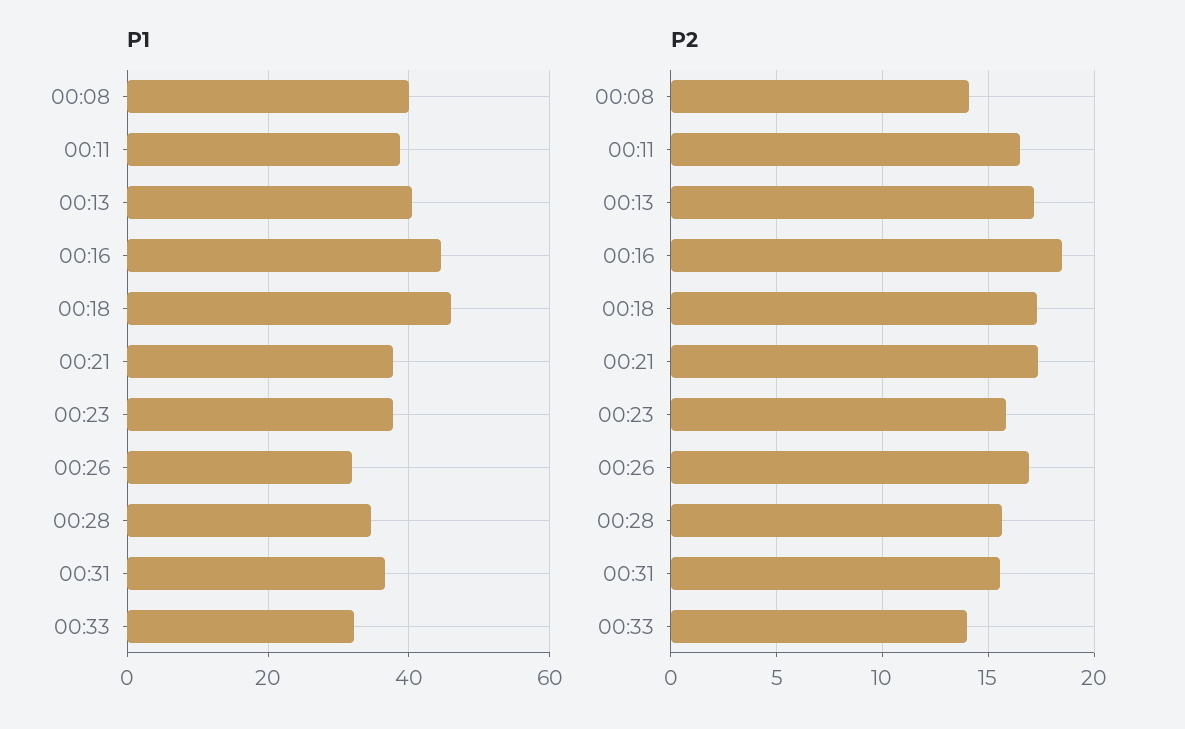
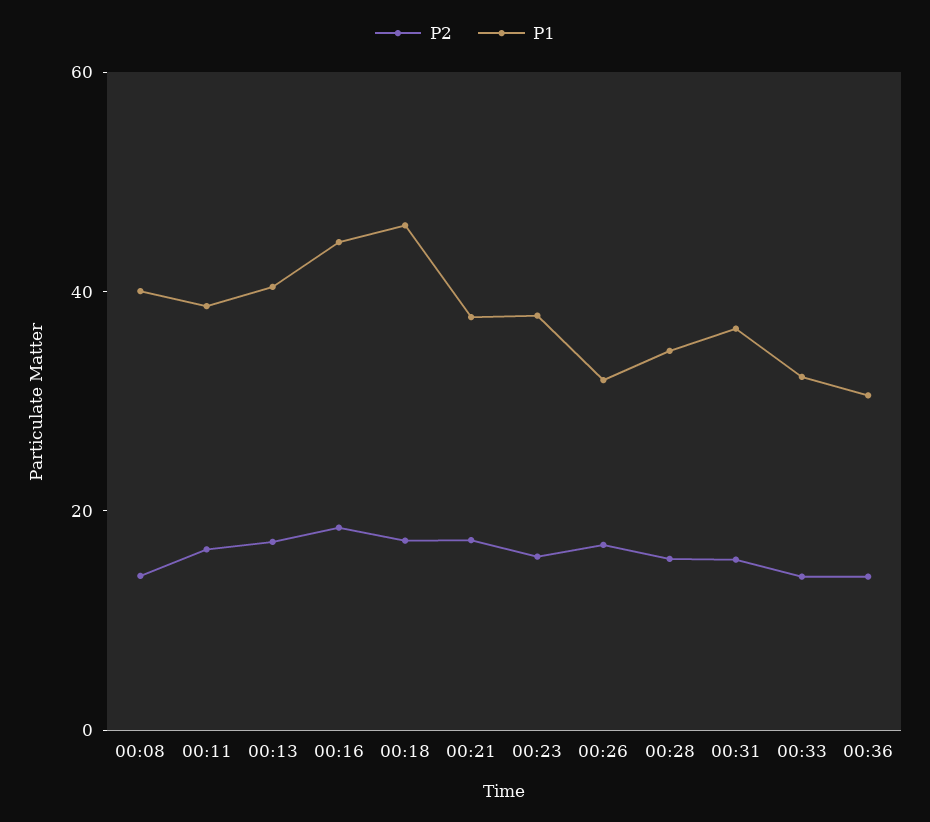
P2, 00:36: none -> 15
P1, 00:36: none -> 30

